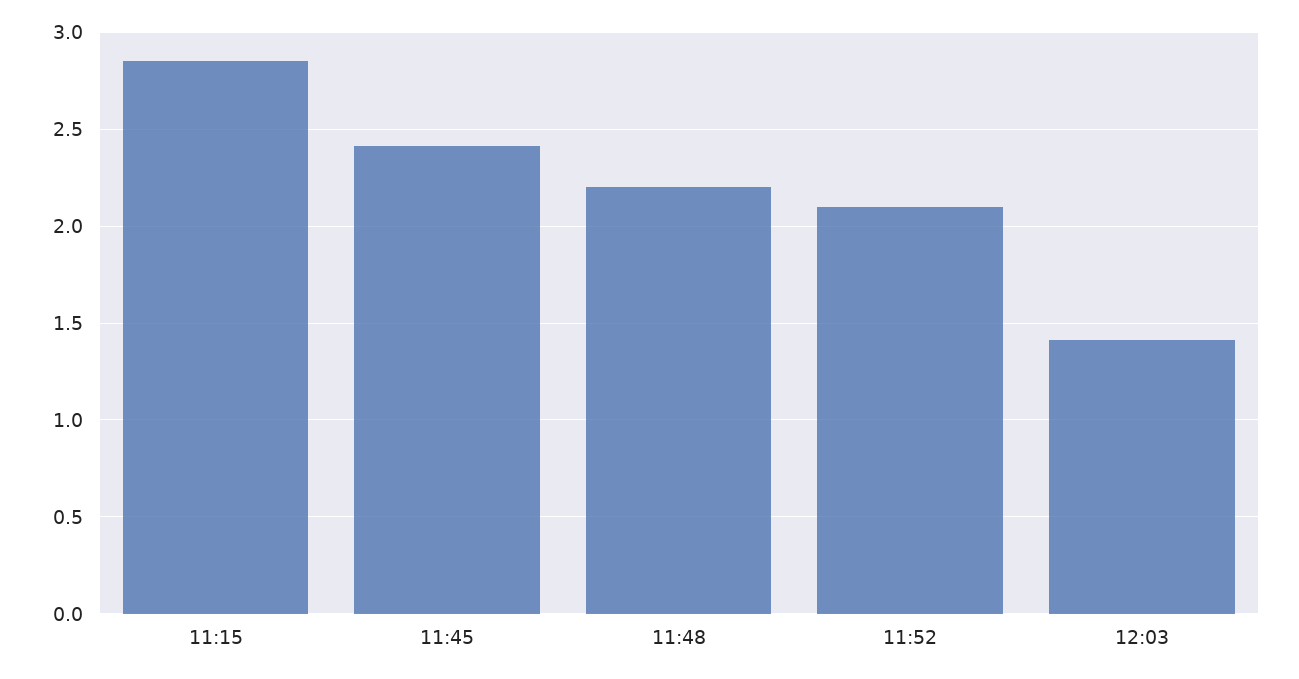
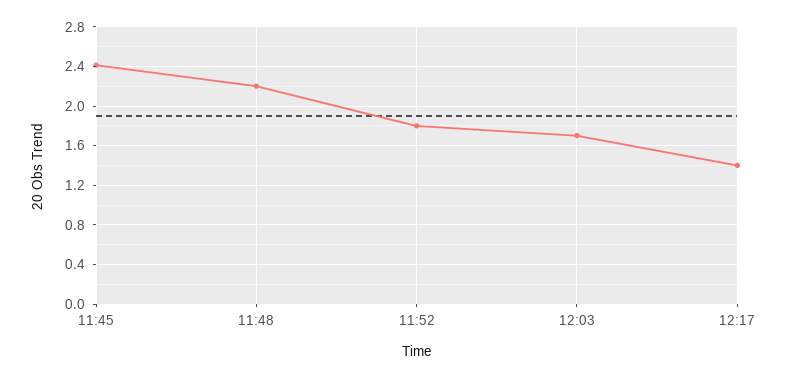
11:15: 2.85 -> none
11:52: 2.1 -> 1.8
12:03: 1.4 -> 1.7
12:17: none -> 1.4

